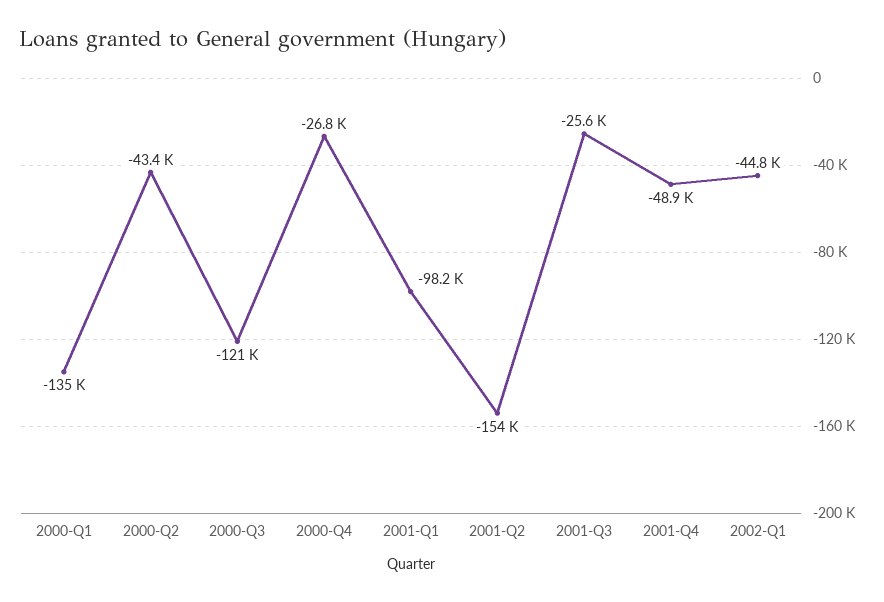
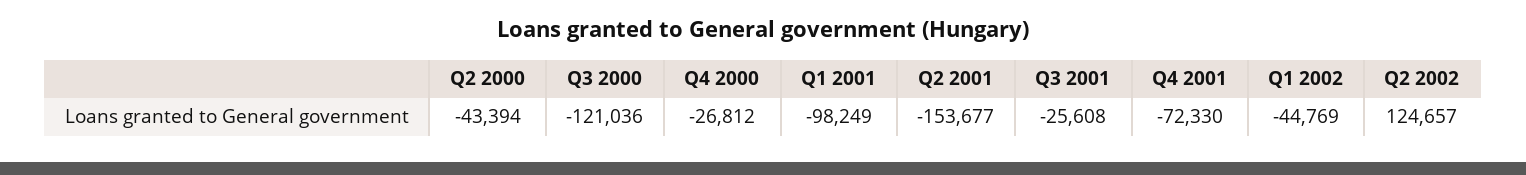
2000-Q1: -135000 -> none
2001-Q4: -48900 -> -72330
Q2 2002: none -> 124657

